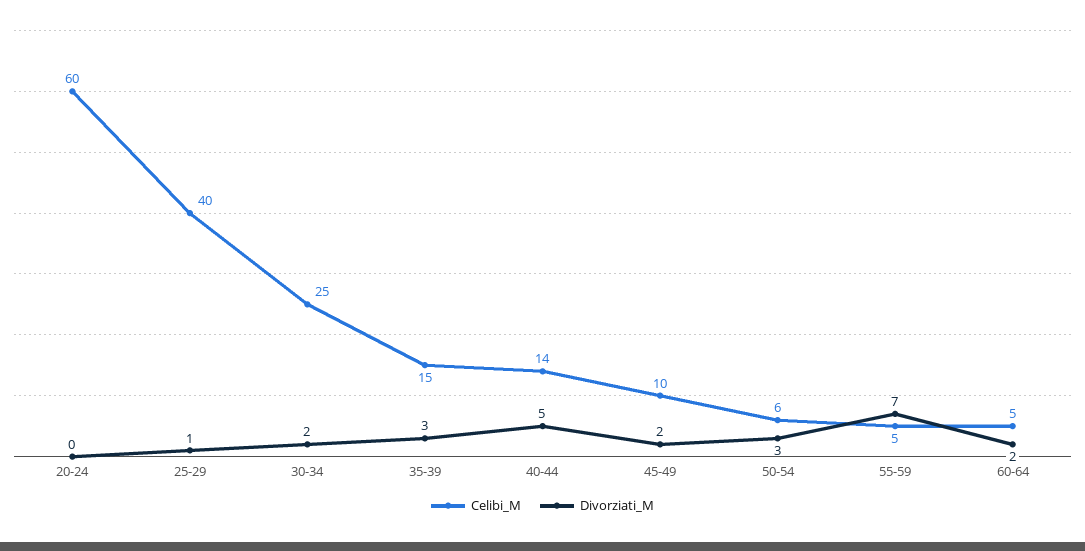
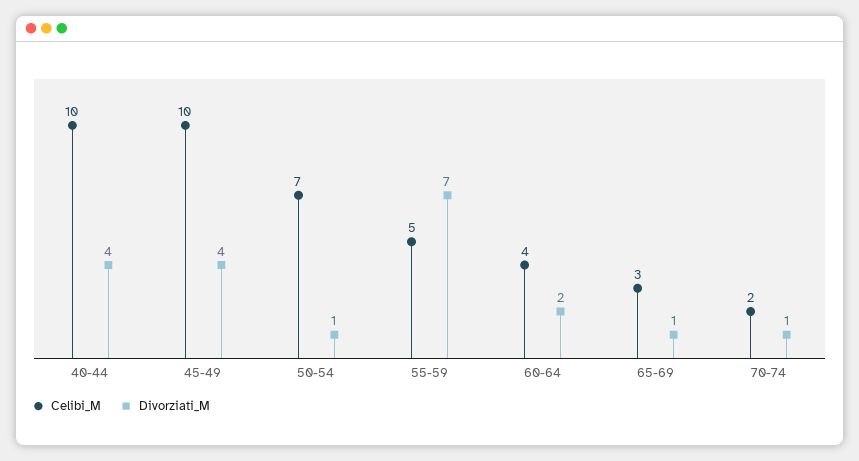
Celibi_M, 20-24: 60 -> none
Divorziati_M, 20-24: 0 -> none
Celibi_M, 25-29: 40 -> none
Divorziati_M, 25-29: 1 -> none
Celibi_M, 30-34: 25 -> none
Divorziati_M, 30-34: 2 -> none
Celibi_M, 35-39: 15 -> none
Divorziati_M, 35-39: 3 -> none
Celibi_M, 40-44: 14 -> 10
Divorziati_M, 40-44: 5 -> 4
Divorziati_M, 45-49: 2 -> 4
Celibi_M, 50-54: 6 -> 7
Divorziati_M, 50-54: 3 -> 1
Celibi_M, 60-64: 5 -> 4
Celibi_M, 65-69: none -> 3
Divorziati_M, 65-69: none -> 1
Celibi_M, 70-74: none -> 2
Divorziati_M, 70-74: none -> 1

